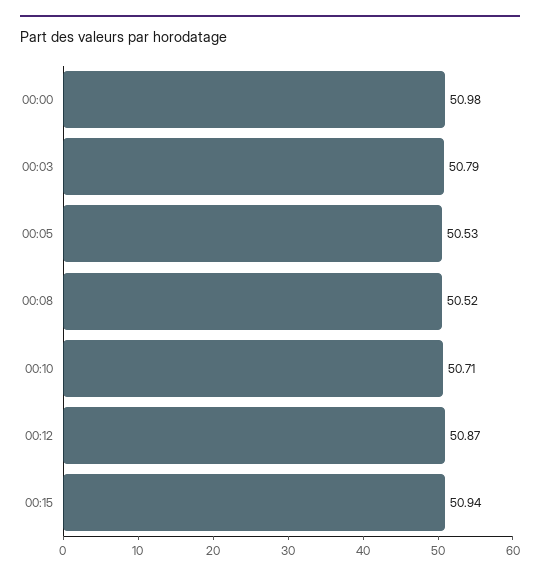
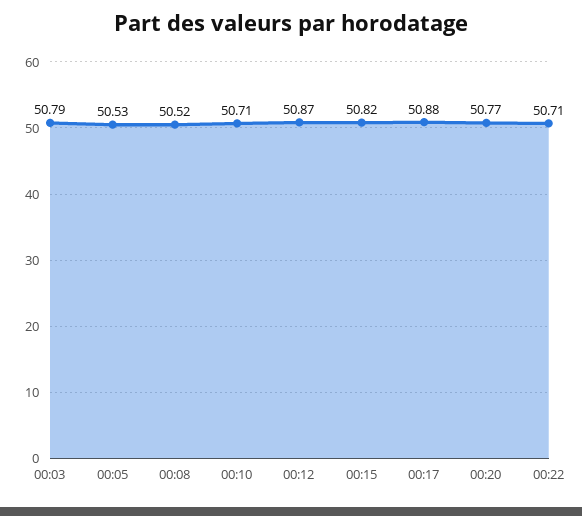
00:00: 50.98 -> none
00:15: 50.94 -> 50.82
00:17: none -> 50.88
00:20: none -> 50.77
00:22: none -> 50.71

